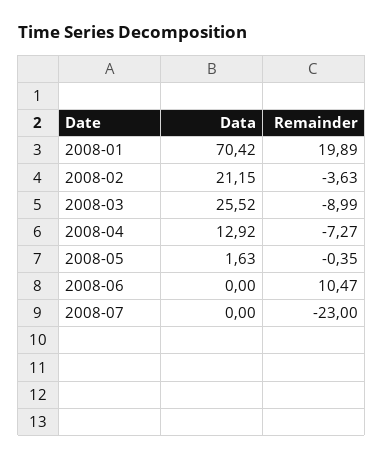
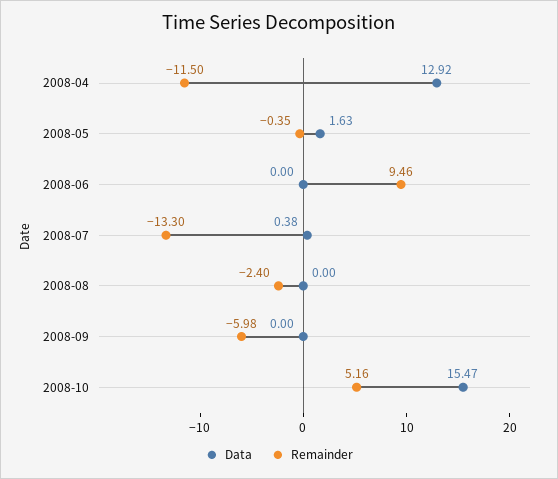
Data, 2008-01: 70.42 -> none
Remainder, 2008-01: 19.89 -> none
Data, 2008-02: 21.15 -> none
Remainder, 2008-02: -3.63 -> none
Data, 2008-03: 25.52 -> none
Remainder, 2008-03: -8.99 -> none
Remainder, 2008-04: -7.27 -> -11.5
Remainder, 2008-06: 10.47 -> 9.46
Data, 2008-07: 0 -> 0.38
Remainder, 2008-07: -23 -> -13.3
Data, 2008-08: none -> 0
Remainder, 2008-08: none -> -2.4
Data, 2008-09: none -> 0
Remainder, 2008-09: none -> -5.98
Data, 2008-10: none -> 15.47
Remainder, 2008-10: none -> 5.16

